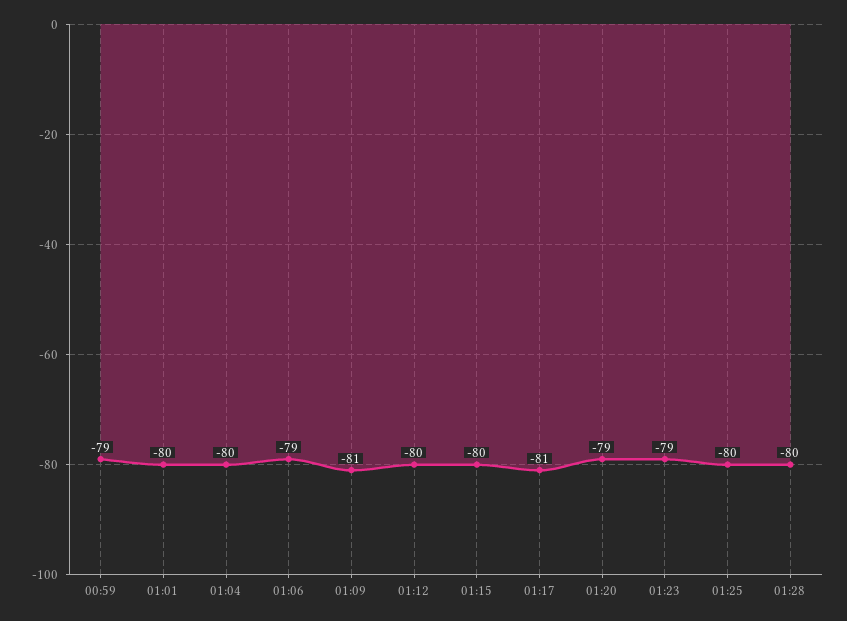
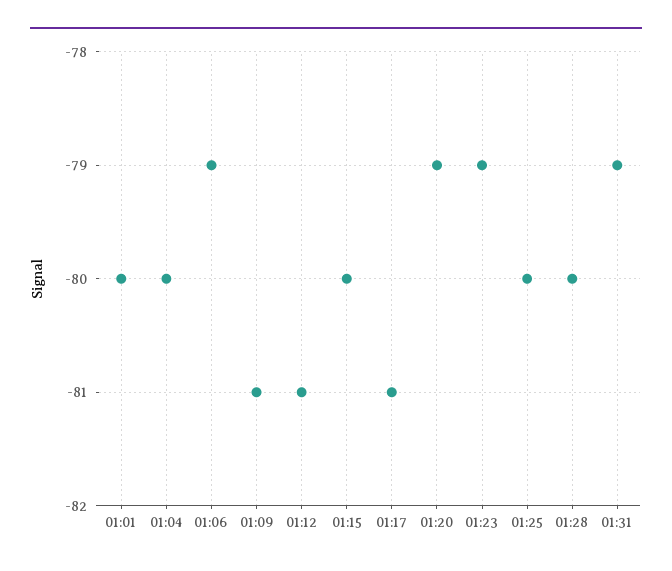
00:59: -79 -> none
01:12: -80 -> -81
01:31: none -> -79

